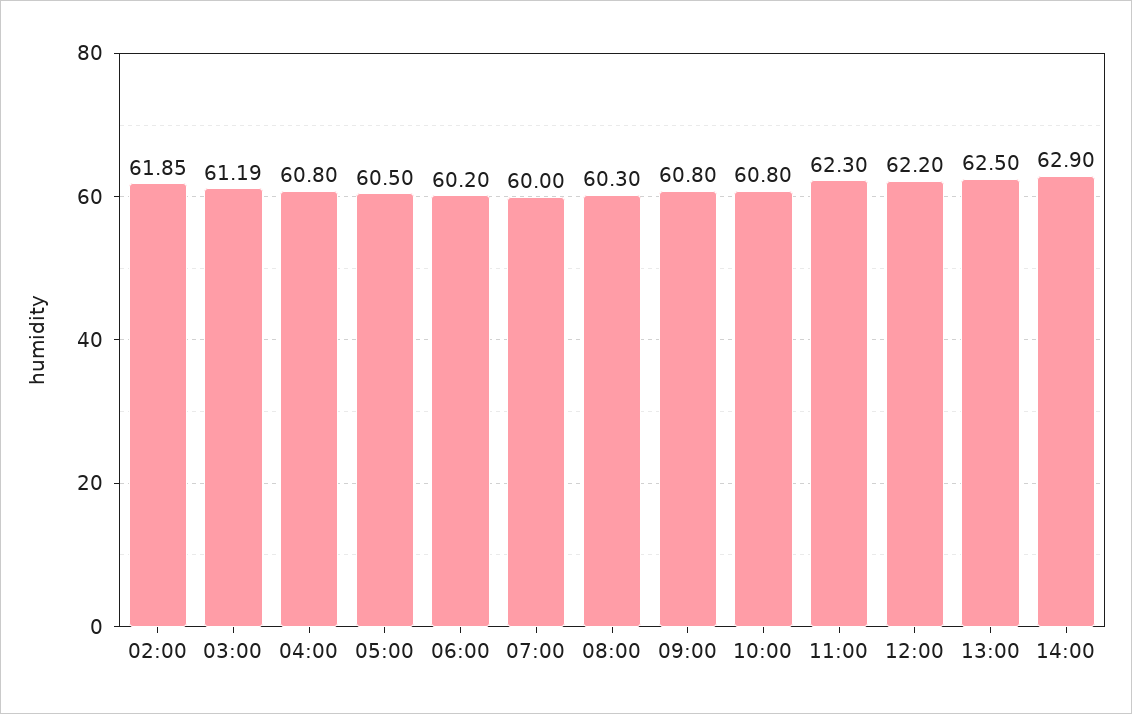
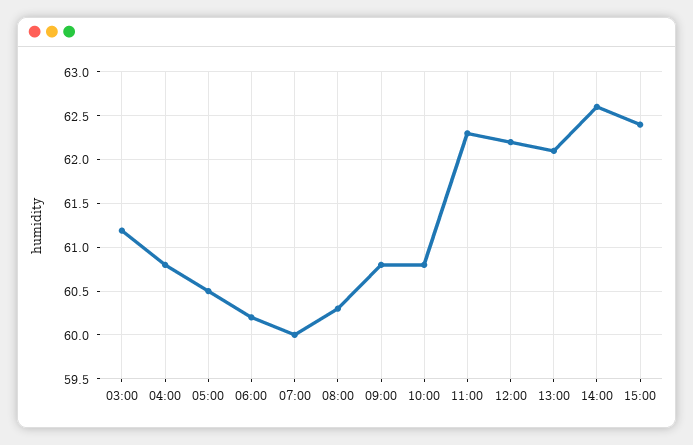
02:00: 61.85 -> none
13:00: 62.5 -> 62.1
14:00: 62.9 -> 62.6
15:00: none -> 62.4

